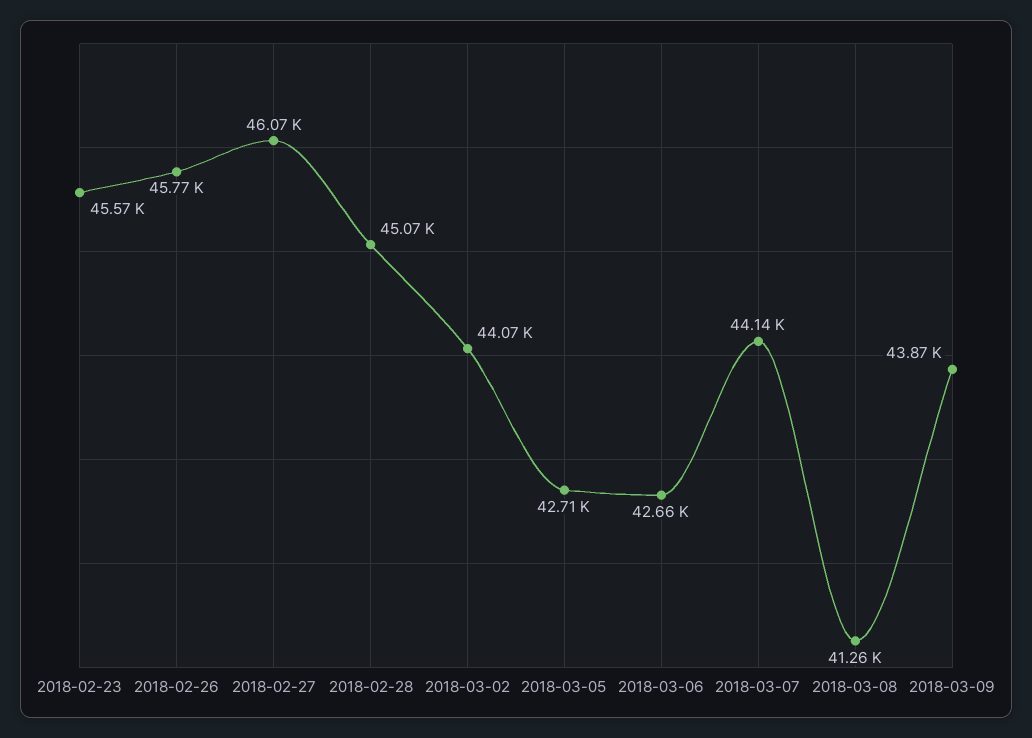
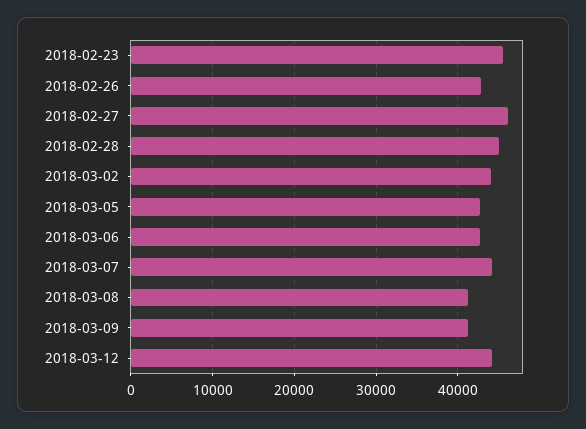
2018-02-26: 45770 -> 43000
2018-03-09: 43870 -> 41000
2018-03-12: none -> 44000

